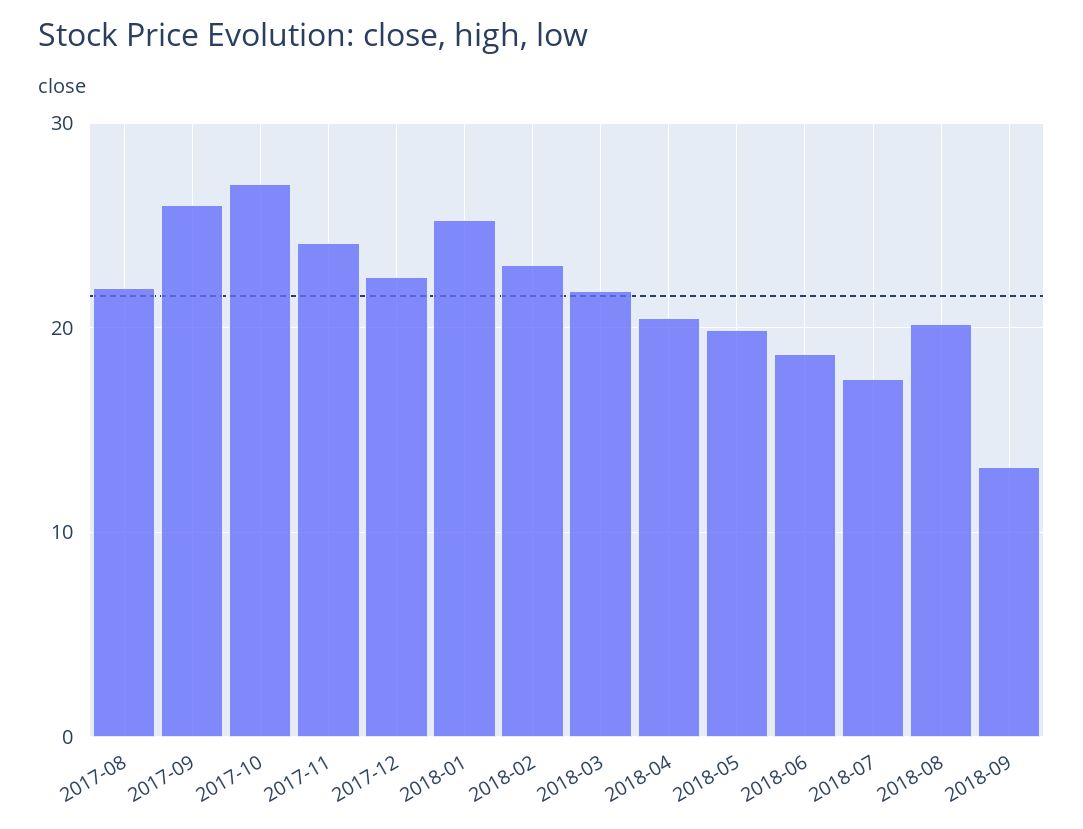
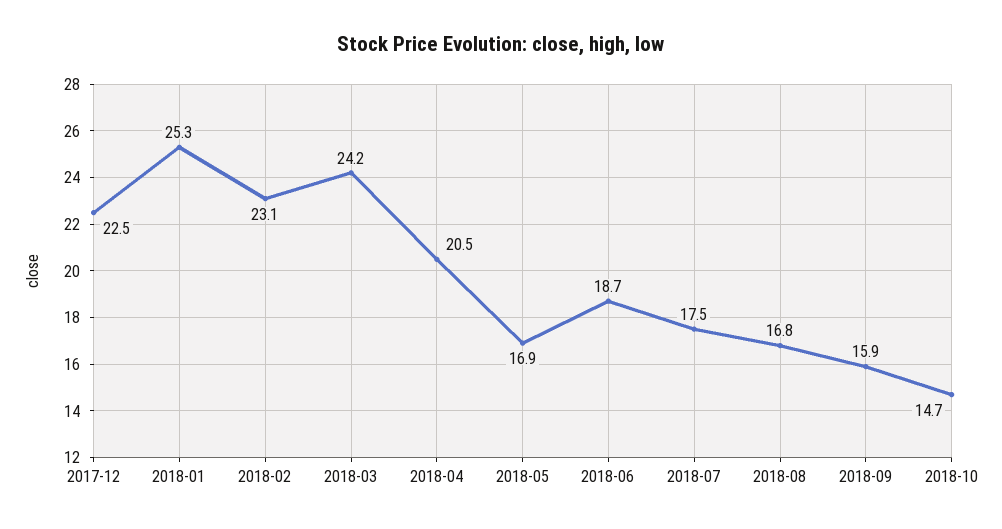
2017-08: 22 -> none
2017-09: 26 -> none
2017-10: 27 -> none
2017-11: 24 -> none
2018-03: 22 -> 24.2
2018-05: 20 -> 16.9
2018-08: 20 -> 16.8
2018-09: 13 -> 15.9
2018-10: none -> 14.7

